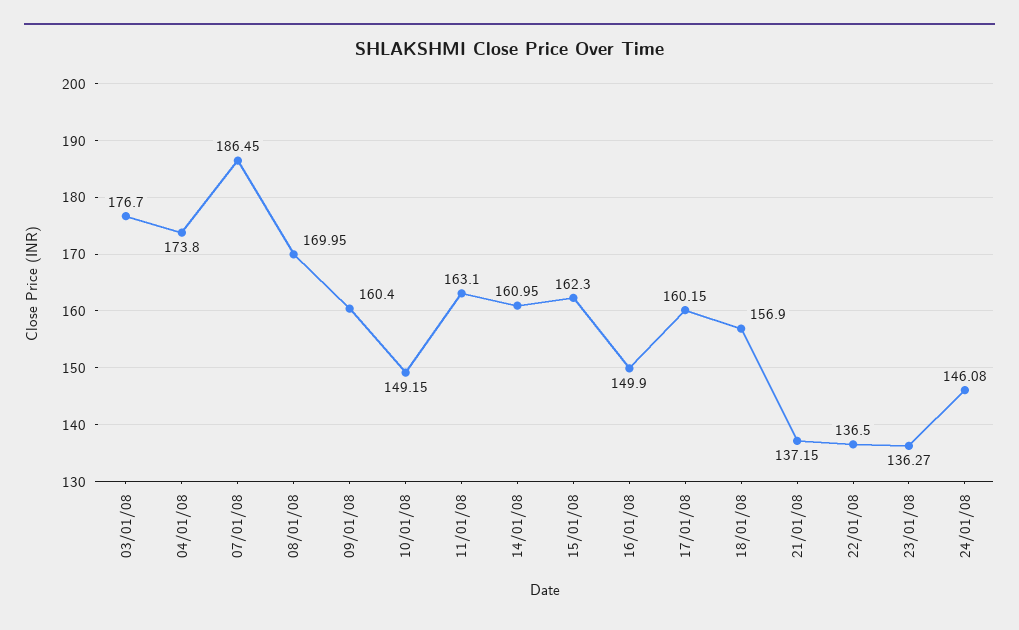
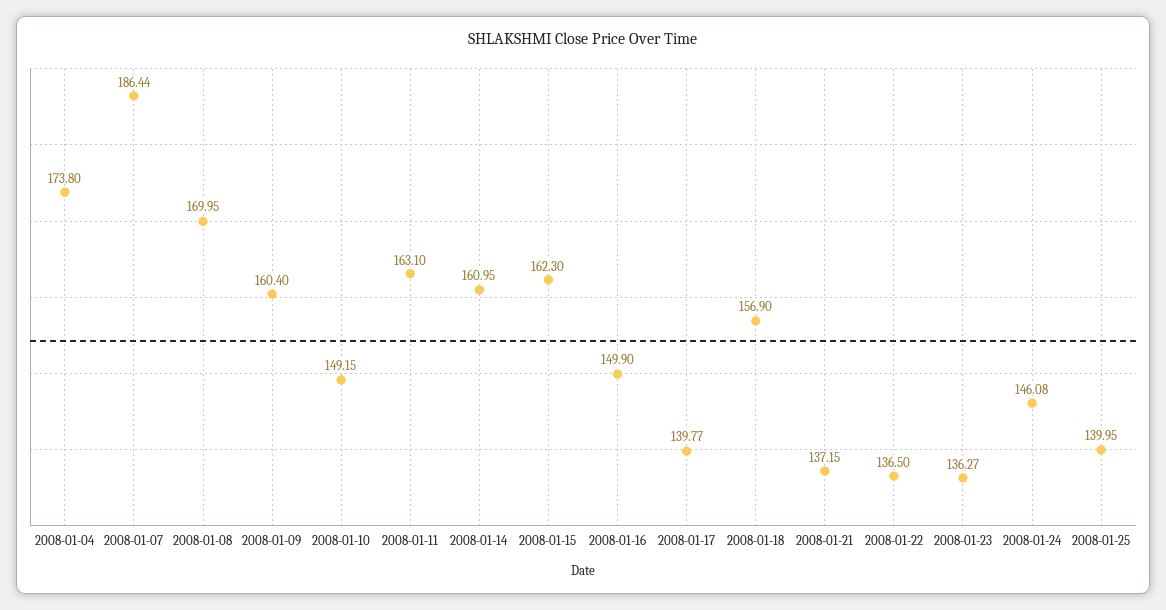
03/01/08: 176.7 -> none
07/01/08: 186.45 -> 186.44
17/01/08: 160.15 -> 139.77
2008-01-25: none -> 139.95

